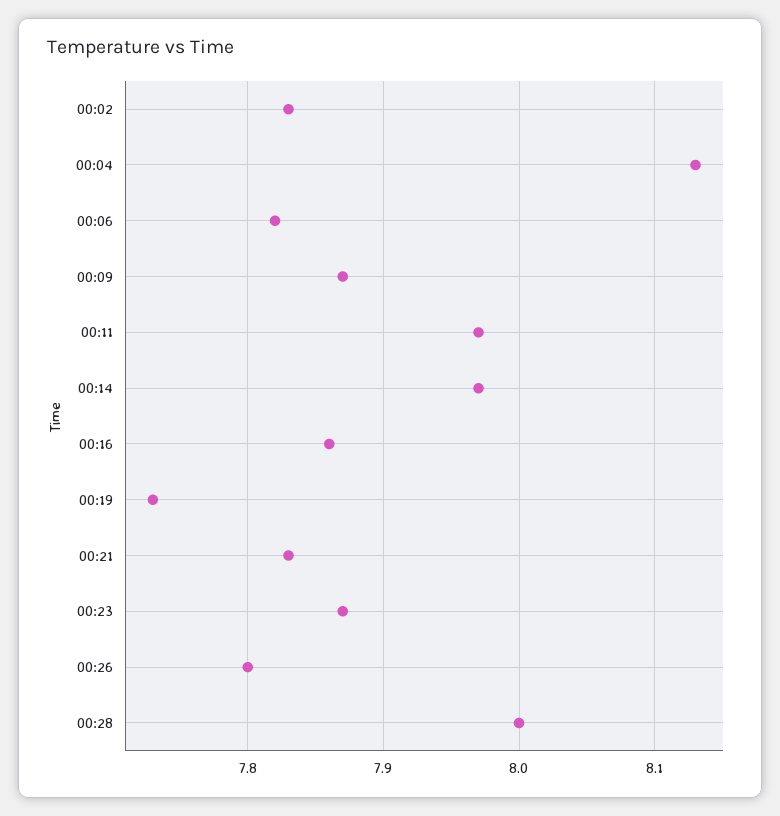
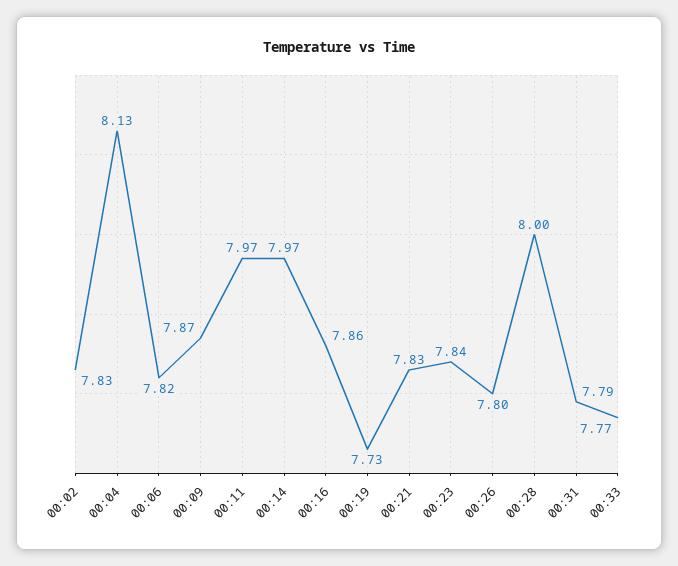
00:23: 7.87 -> 7.84
00:31: none -> 7.79
00:33: none -> 7.77

